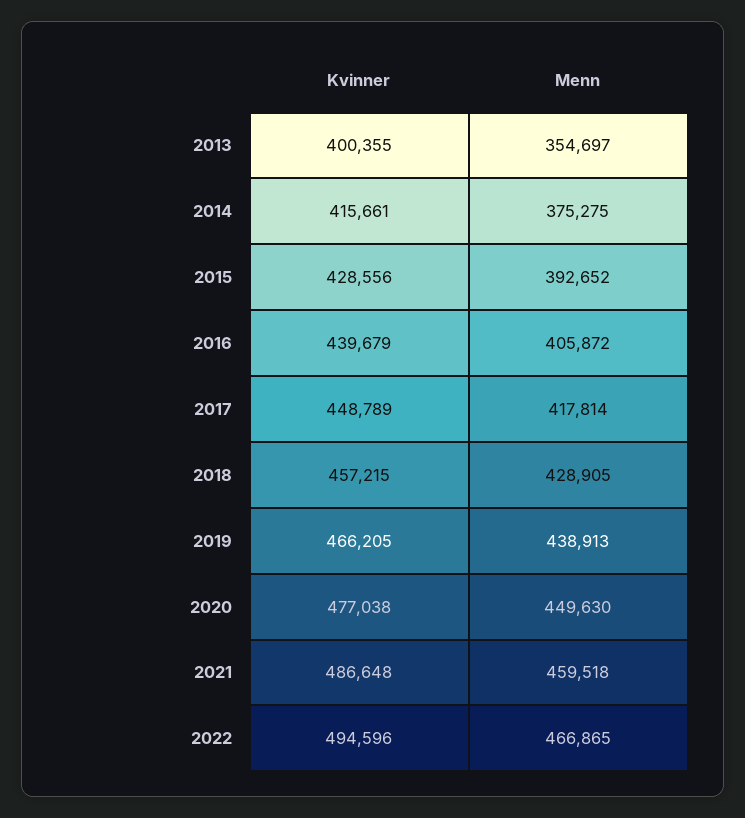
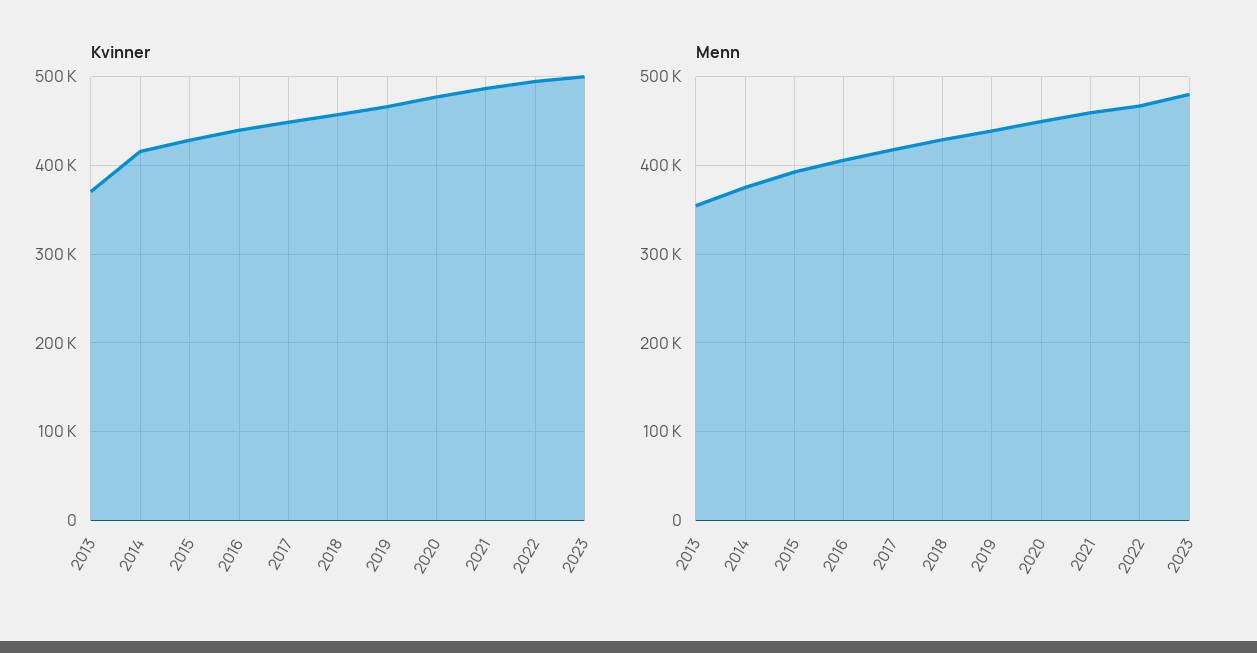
Kvinner, 2013: 400355 -> 370000
Kvinner, 2023: none -> 500000
Menn, 2023: none -> 480000

